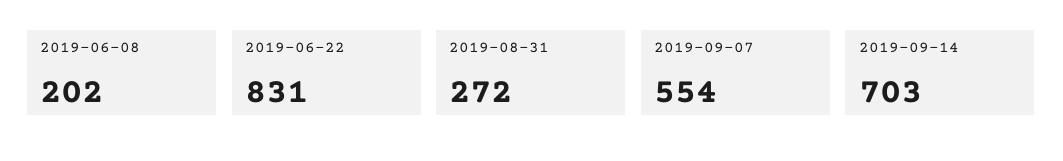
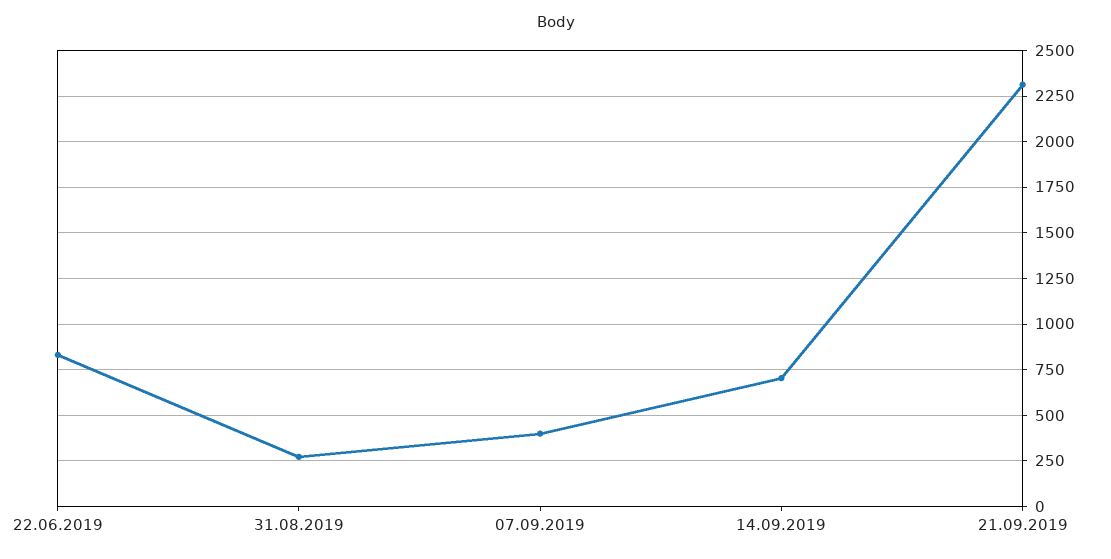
2019-06-08: 202 -> none
2019-09-07: 554 -> 400
21.09.2019: none -> 2300

